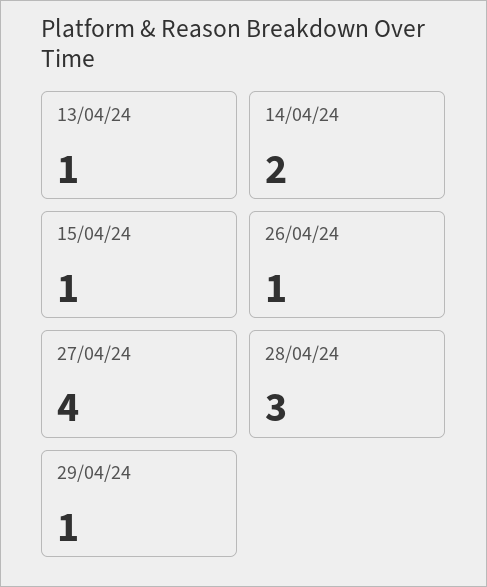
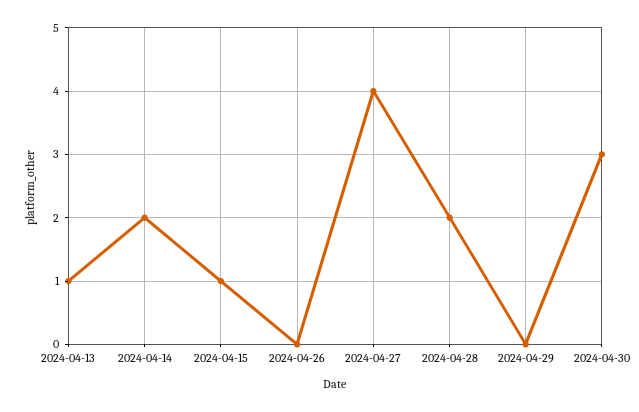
26/04/24: 1 -> 0
28/04/24: 3 -> 2
29/04/24: 1 -> 0
2024-04-30: none -> 3

